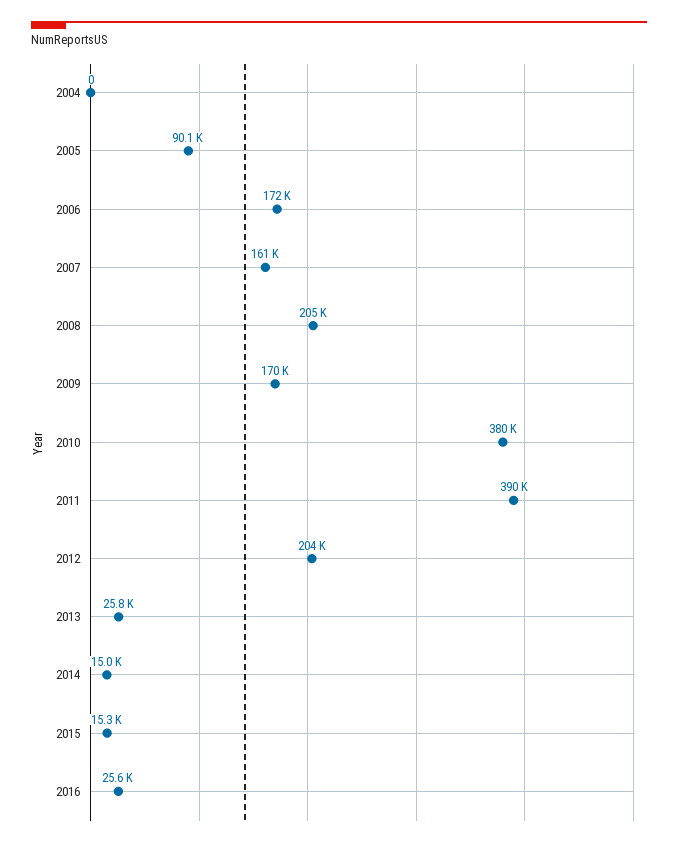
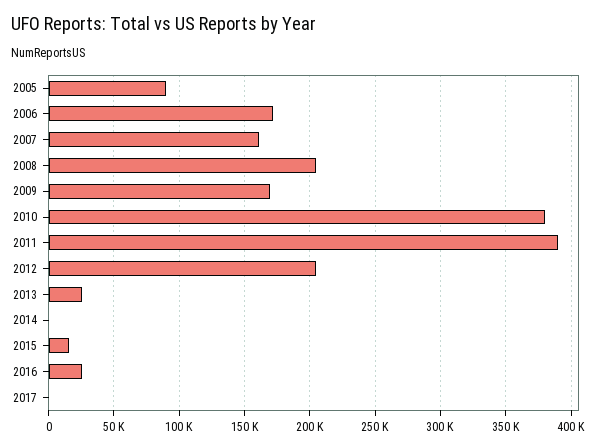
2004: 0 -> none
2014: 15000 -> 0
2017: none -> 0

